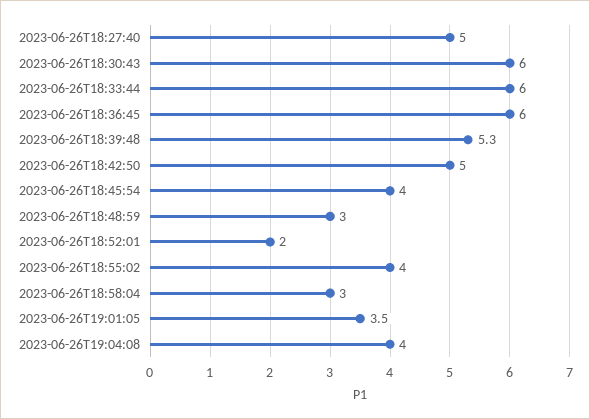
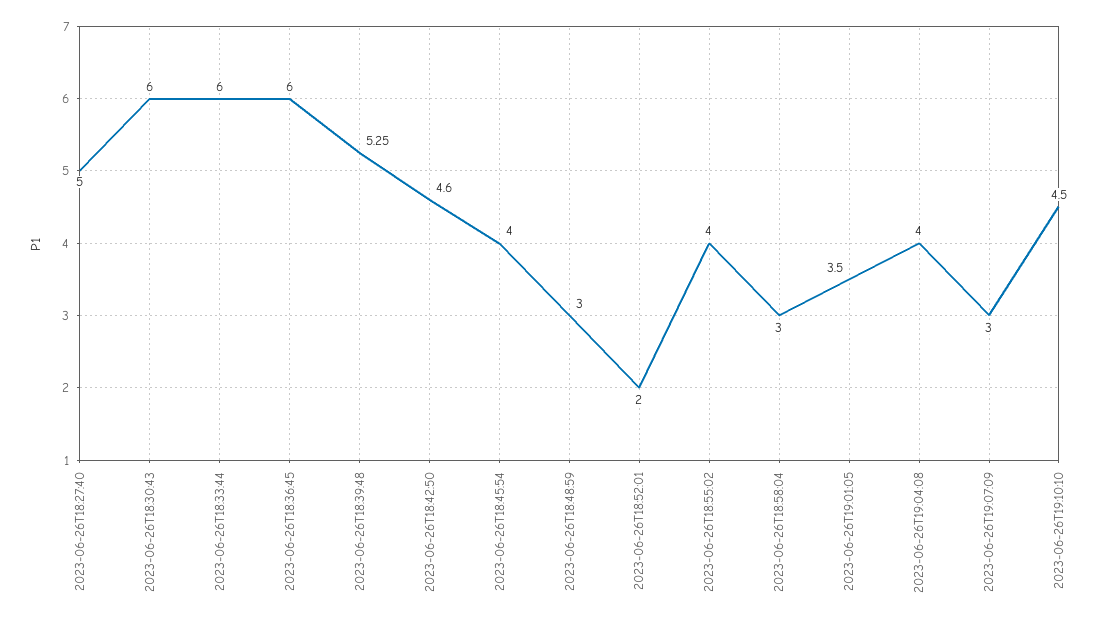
2023-06-26T18:42:50: 5 -> 4.6
2023-06-26T19:07:09: none -> 3
2023-06-26T19:10:10: none -> 4.5

